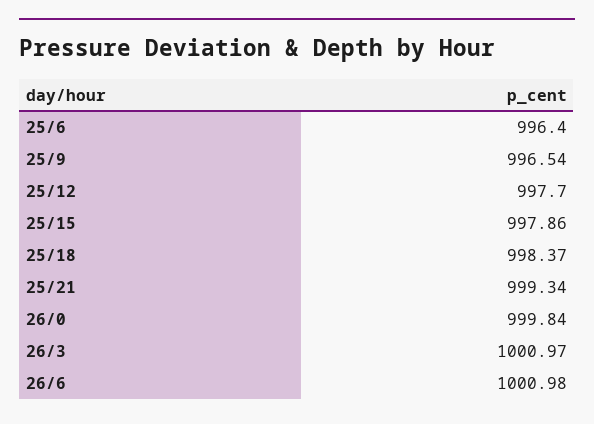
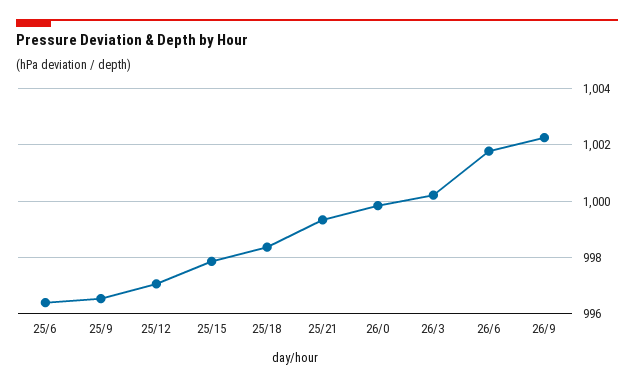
25/12: 997.7 -> 997
26/3: 1000.97 -> 1000.25
26/6: 1000.98 -> 1001.75
26/9: none -> 1002.25

